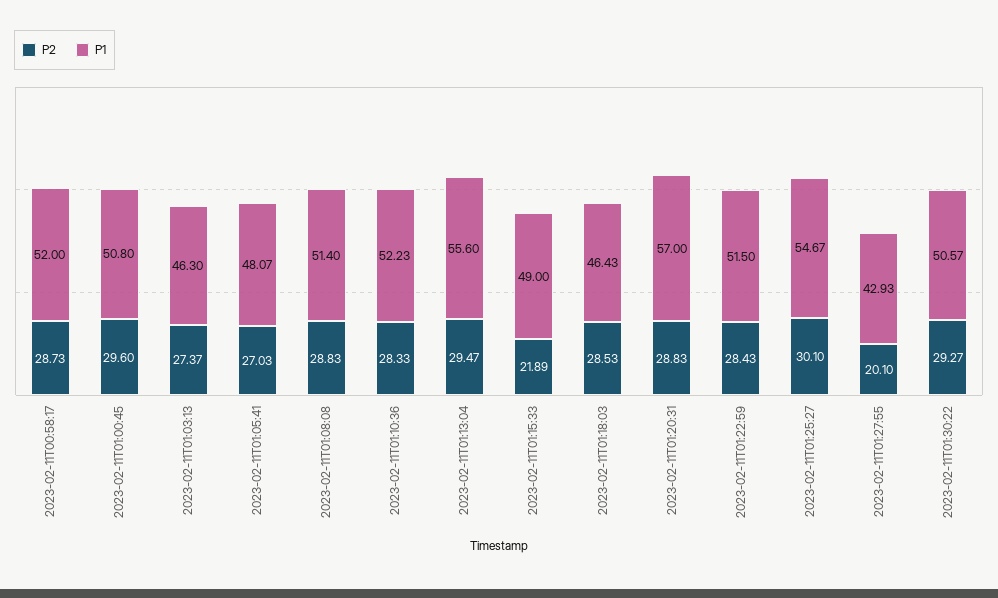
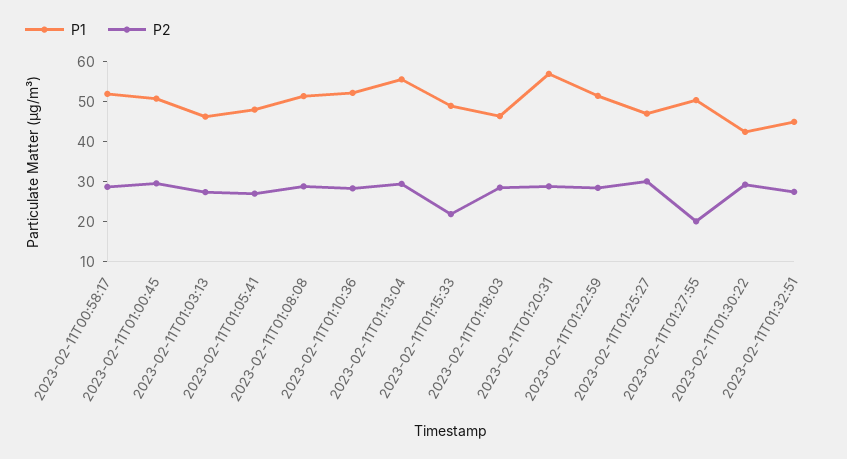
P1, 2023-02-11T01:25:27: 54.67 -> 47.5
P1, 2023-02-11T01:27:55: 42.93 -> 50
P1, 2023-02-11T01:30:22: 50.57 -> 42.5
P1, 2023-02-11T01:32:51: none -> 45
P2, 2023-02-11T01:32:51: none -> 27.5

